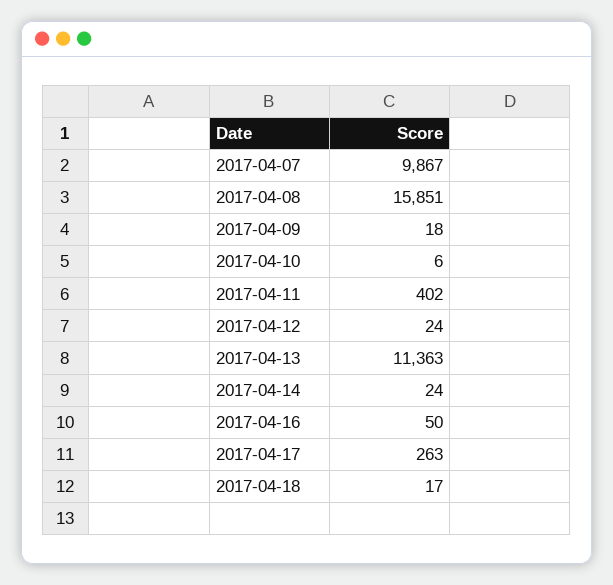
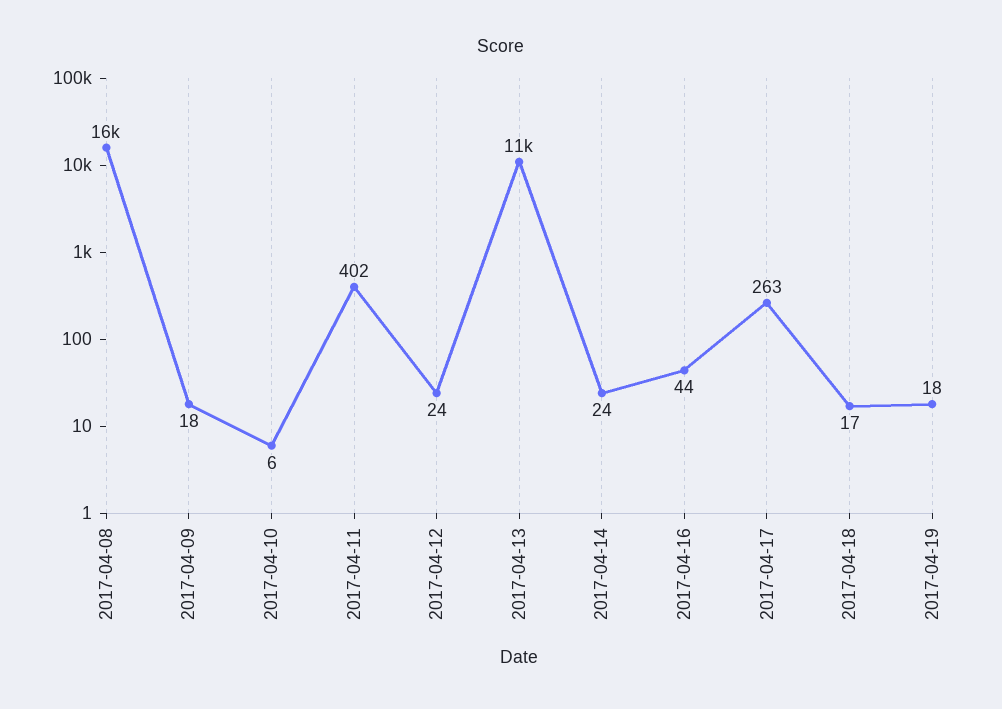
2017-04-07: 9867 -> none
2017-04-16: 50 -> 44
2017-04-19: none -> 18

